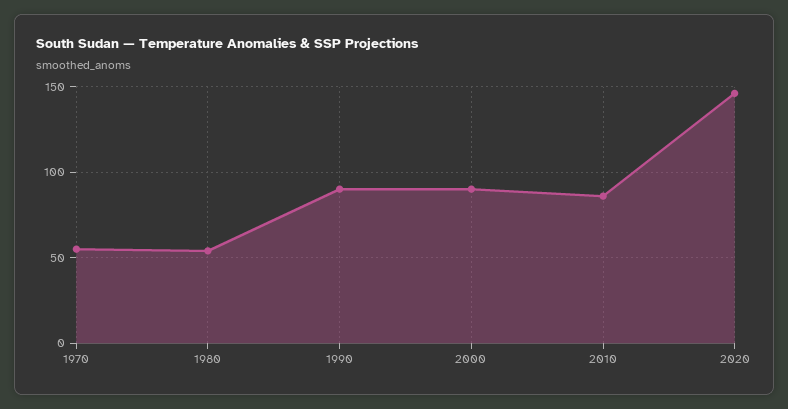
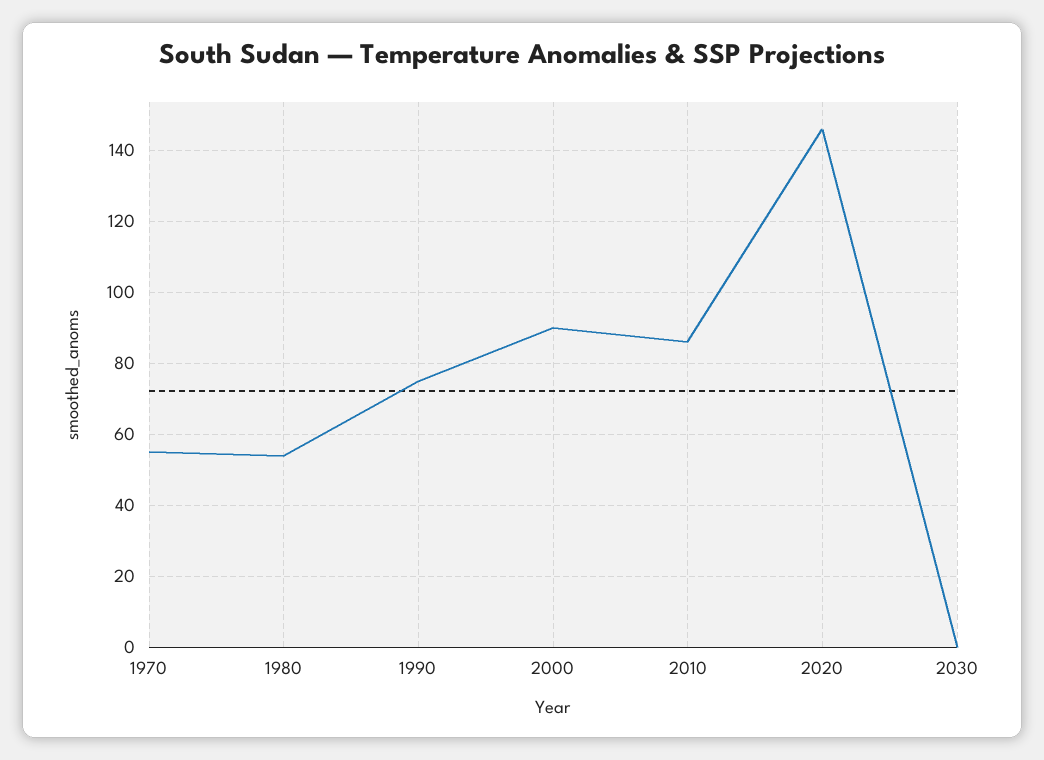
1990: 90 -> 75
2030: none -> 0

